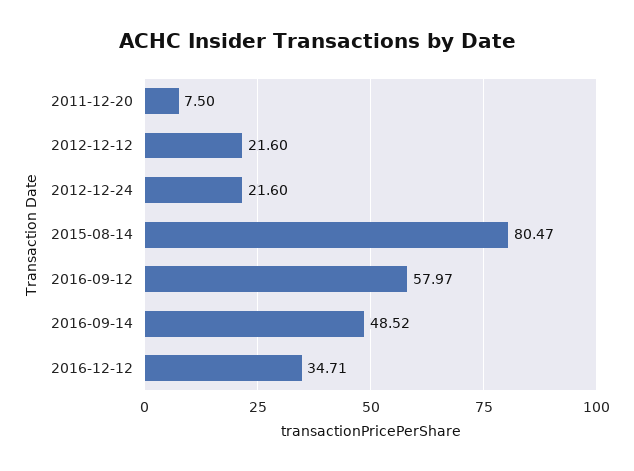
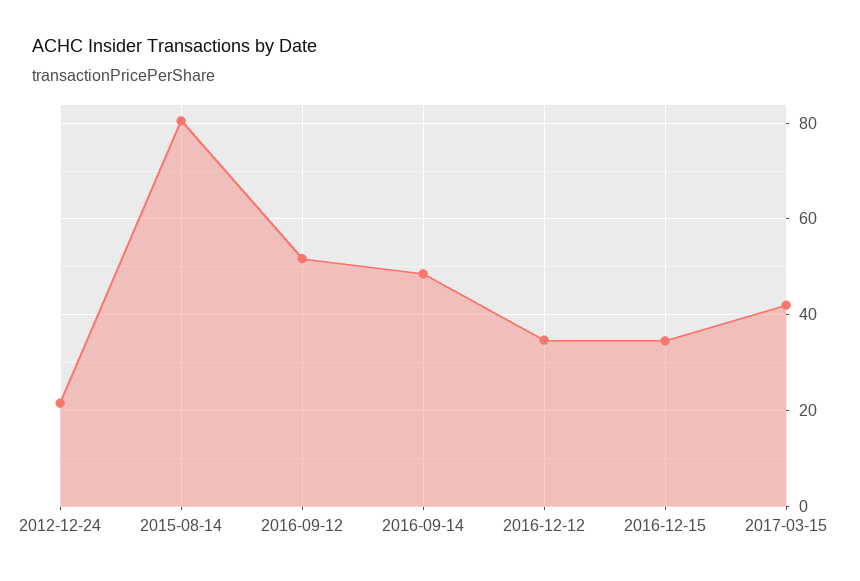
2011-12-20: 7.5 -> none
2012-12-12: 21.6 -> none
2016-09-12: 57.97 -> 52
2016-12-15: none -> 34
2017-03-15: none -> 42

